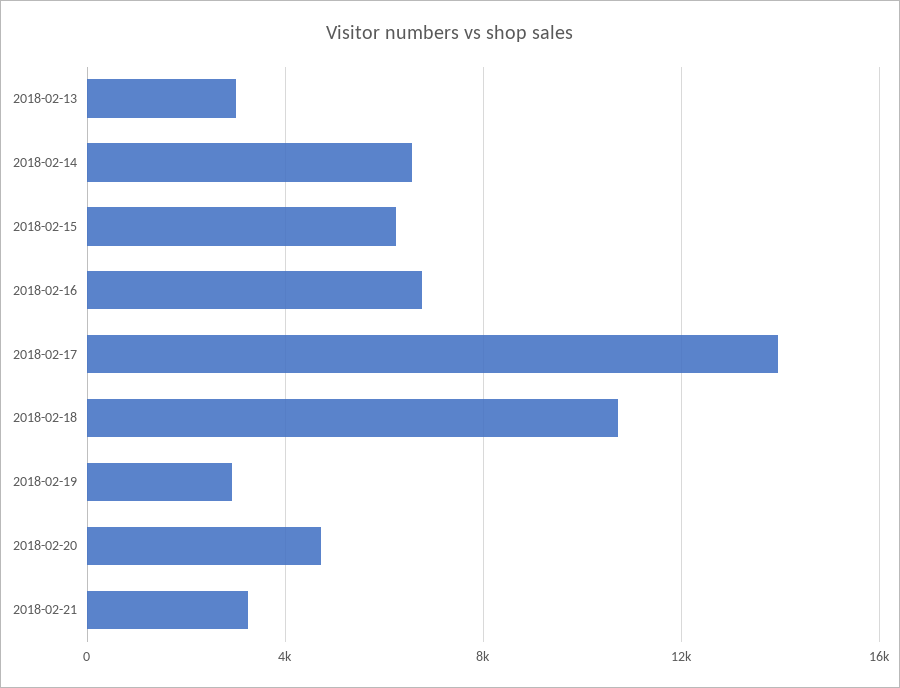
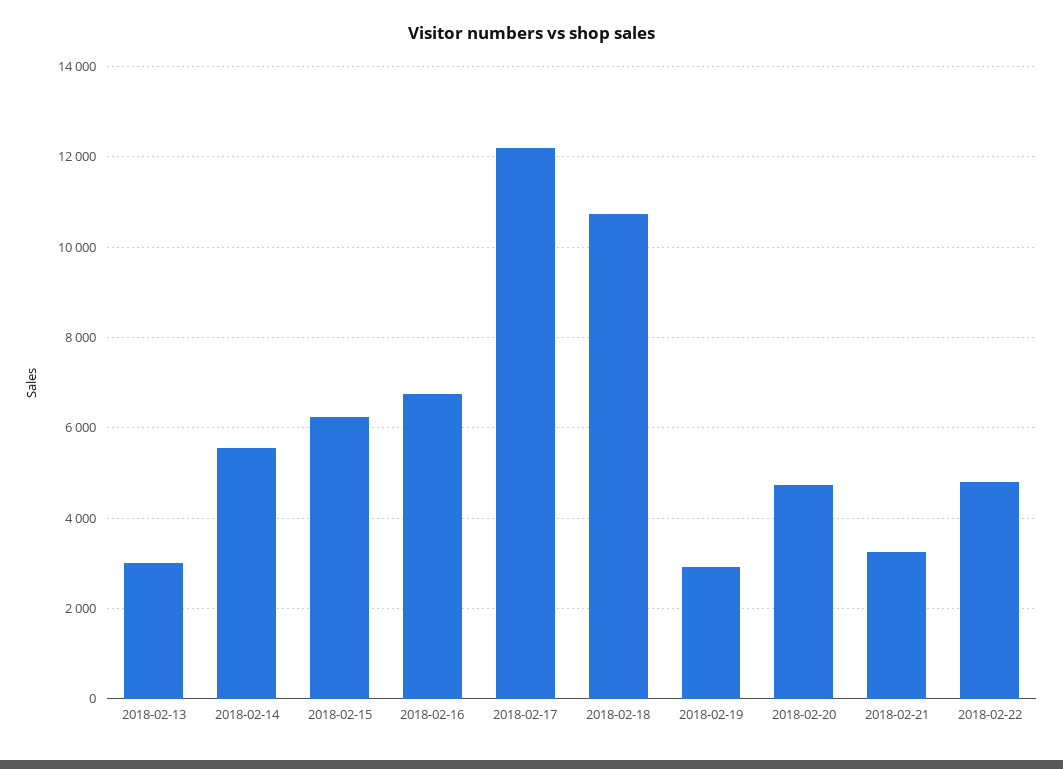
2018-02-14: 6500 -> 5600
2018-02-17: 14000 -> 12200
2018-02-22: none -> 4800

